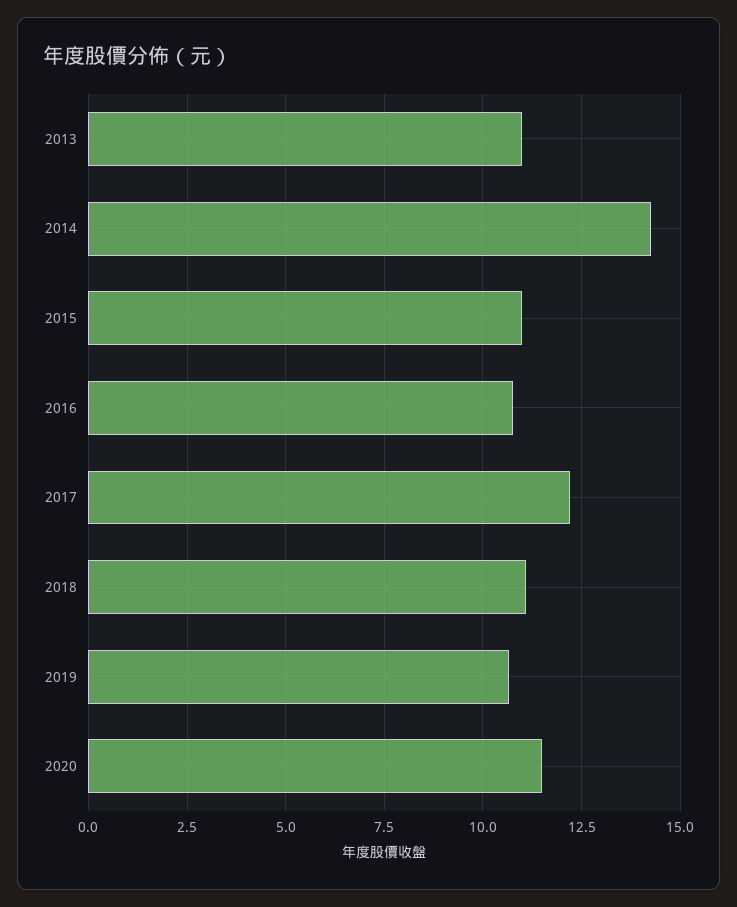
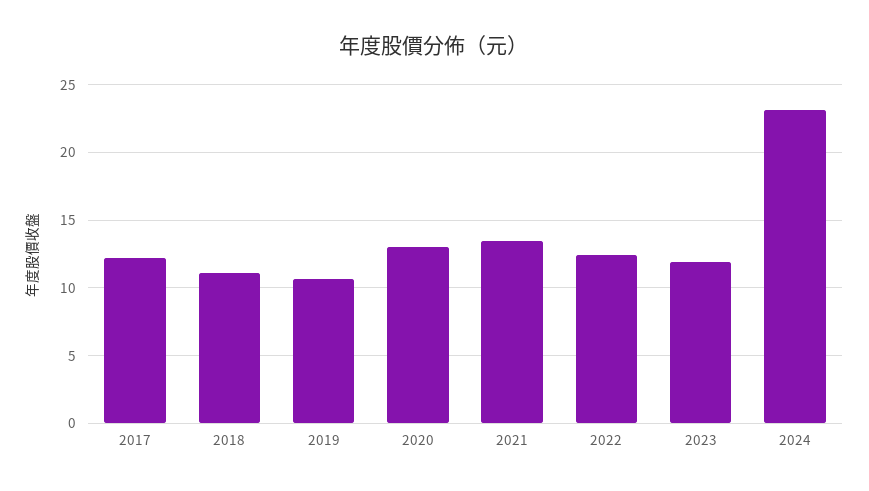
2013: 11 -> none
2014: 14.25 -> none
2015: 11 -> none
2016: 10.75 -> none
2020: 11.5 -> 13
2021: none -> 13.5
2022: none -> 12.5
2023: none -> 12
2024: none -> 23

